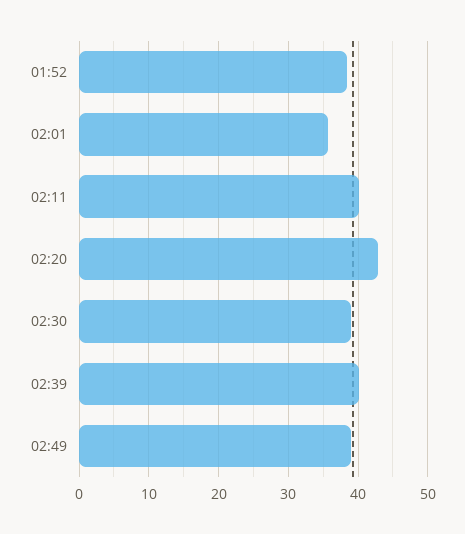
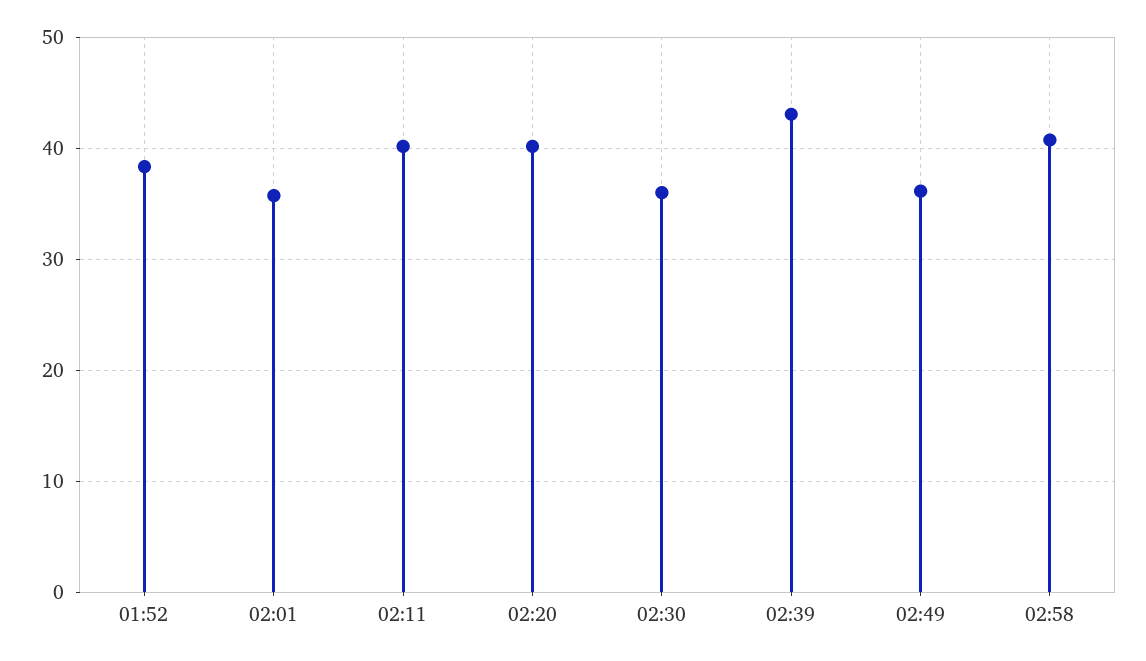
02:20: 43 -> 40
02:30: 39 -> 36
02:39: 40 -> 43
02:49: 39 -> 36
02:58: none -> 41

